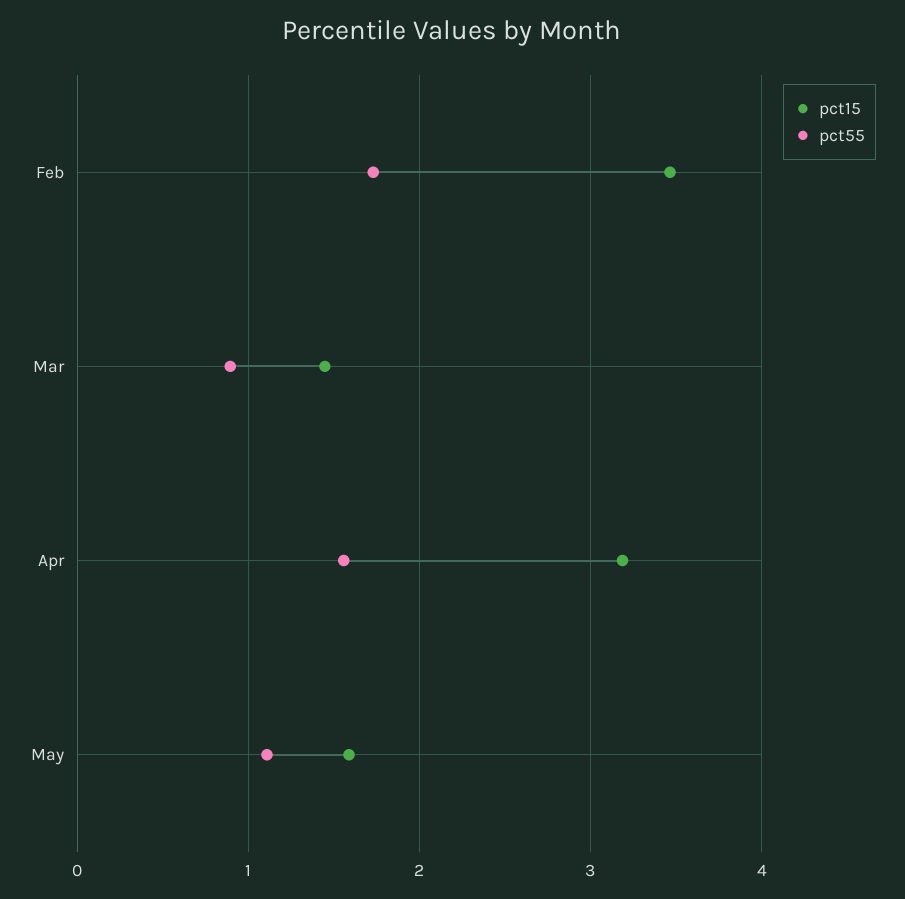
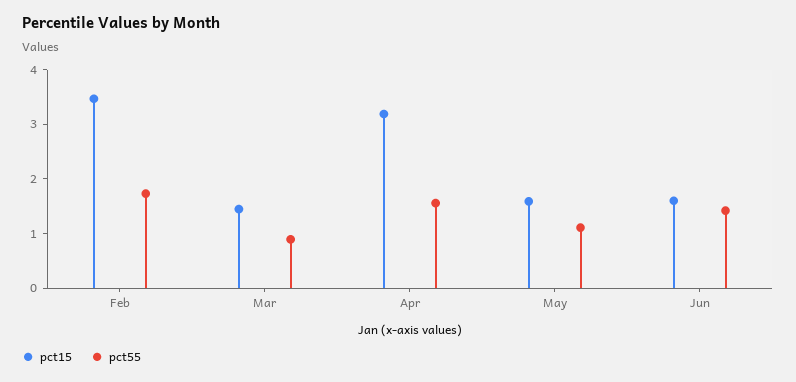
pct15, Jun: none -> 1.6
pct55, Jun: none -> 1.4

